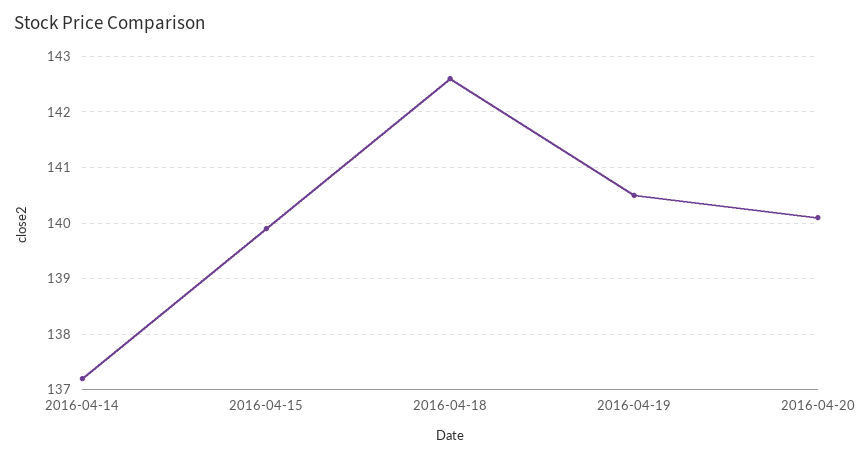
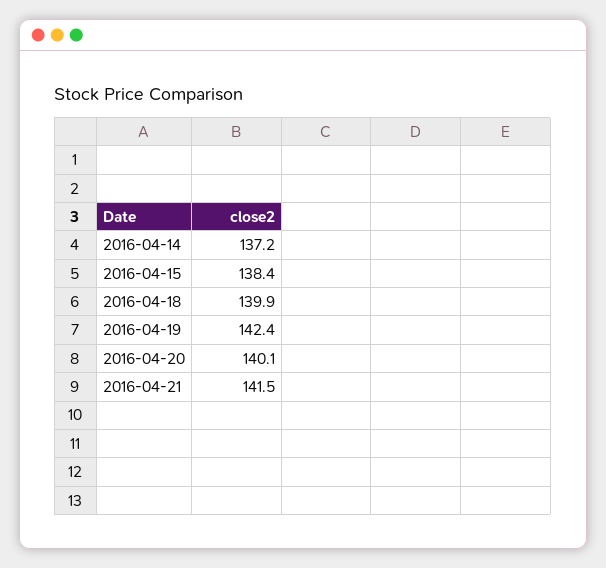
2016-04-15: 140 -> 138.4
2016-04-18: 142.5 -> 139.9
2016-04-19: 140.5 -> 142.4
2016-04-21: none -> 141.5

